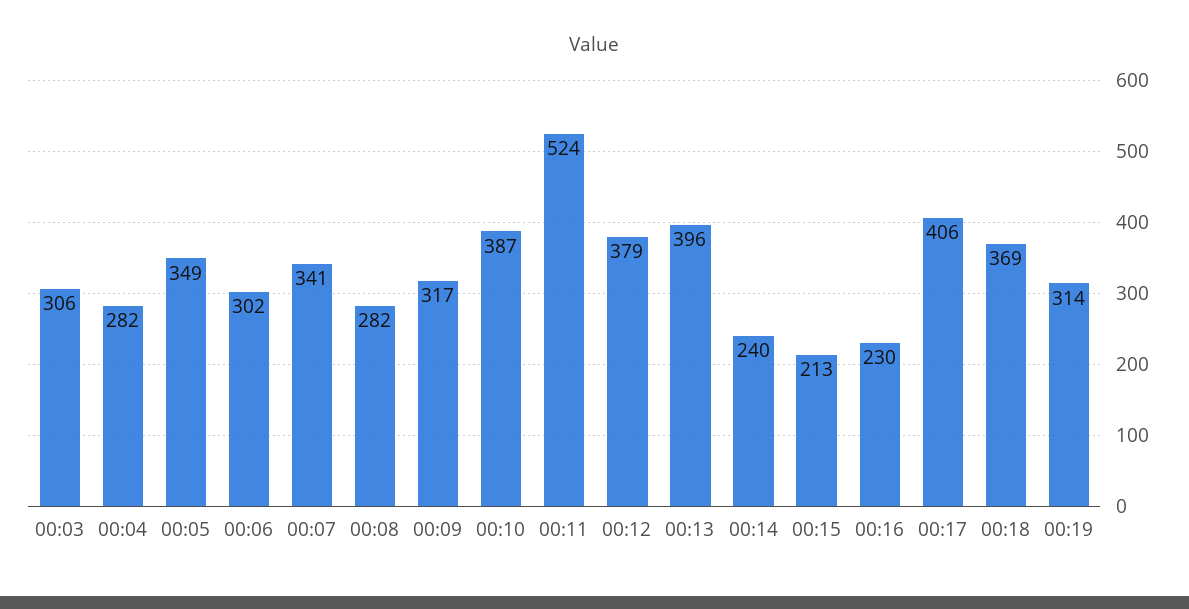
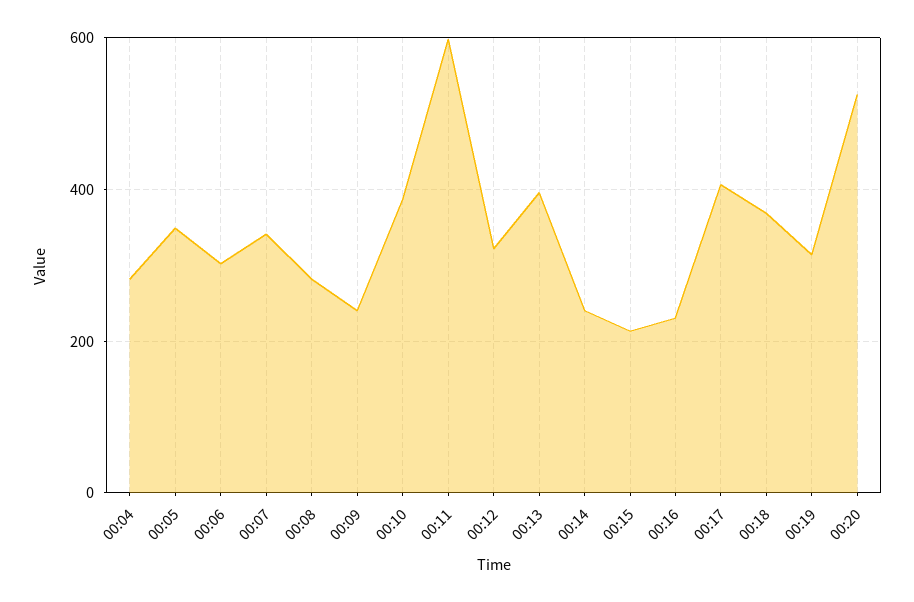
00:03: 306 -> none
00:09: 317 -> 240
00:11: 524 -> 600
00:12: 379 -> 320
00:20: none -> 520

